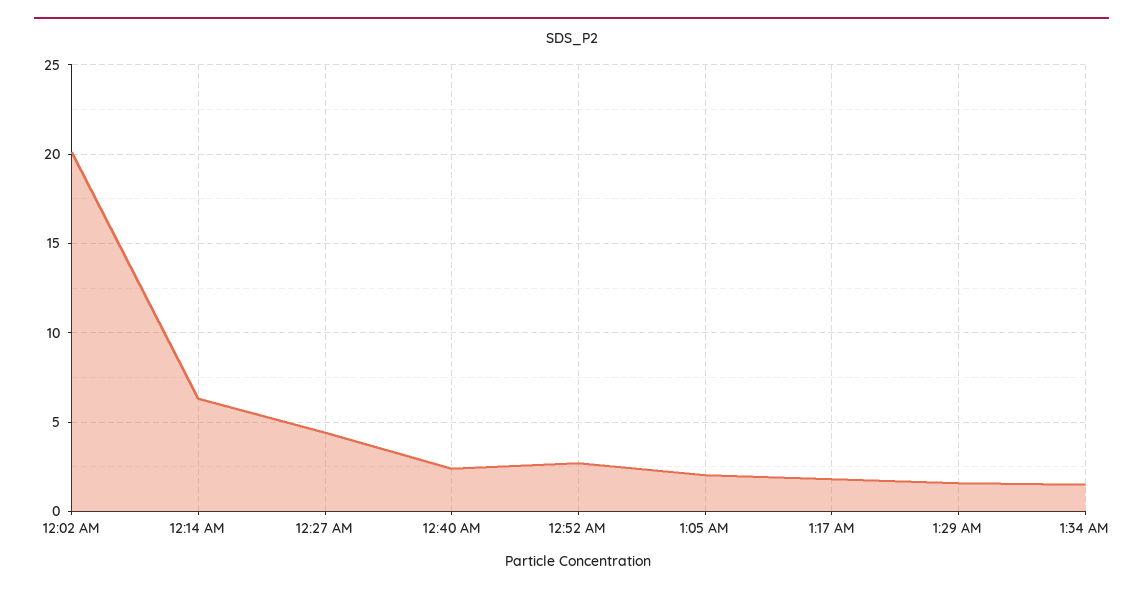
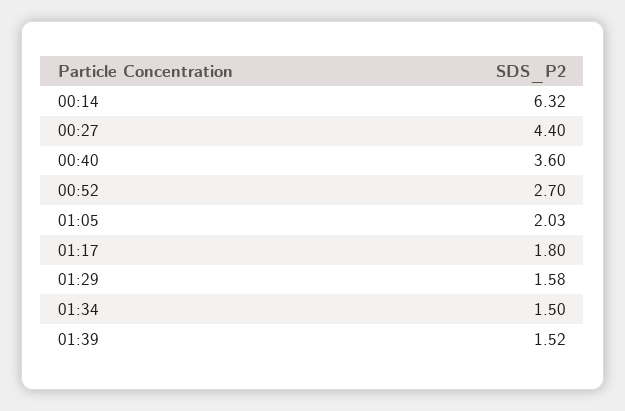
12:02 AM: 20 -> none
12:40 AM: 2.5 -> 3.6
01:39: none -> 1.52

